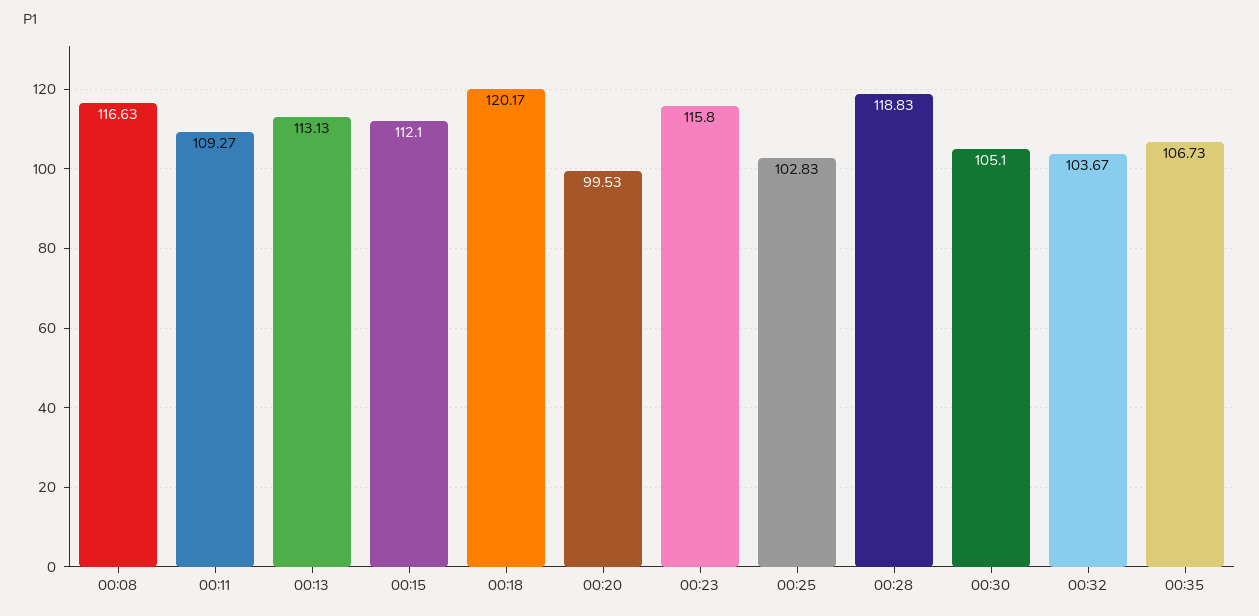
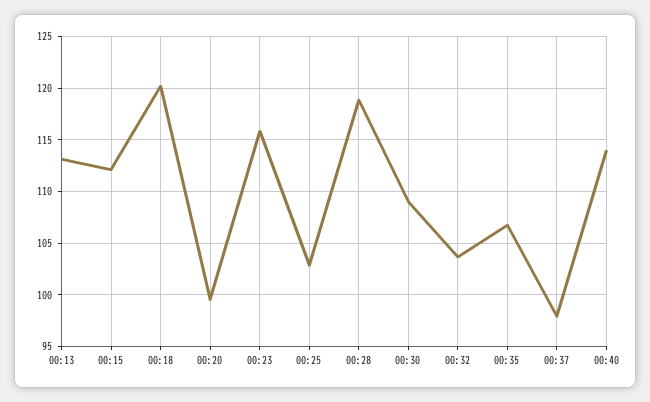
00:08: 116.63 -> none
00:11: 109.27 -> none
00:30: 105.1 -> 109
00:37: none -> 98
00:40: none -> 114

